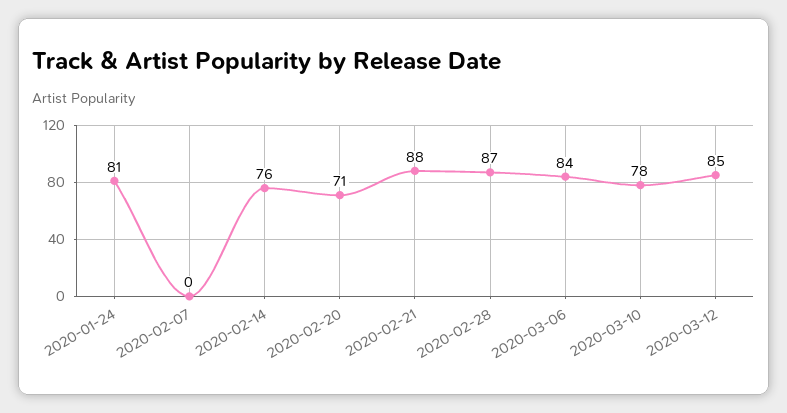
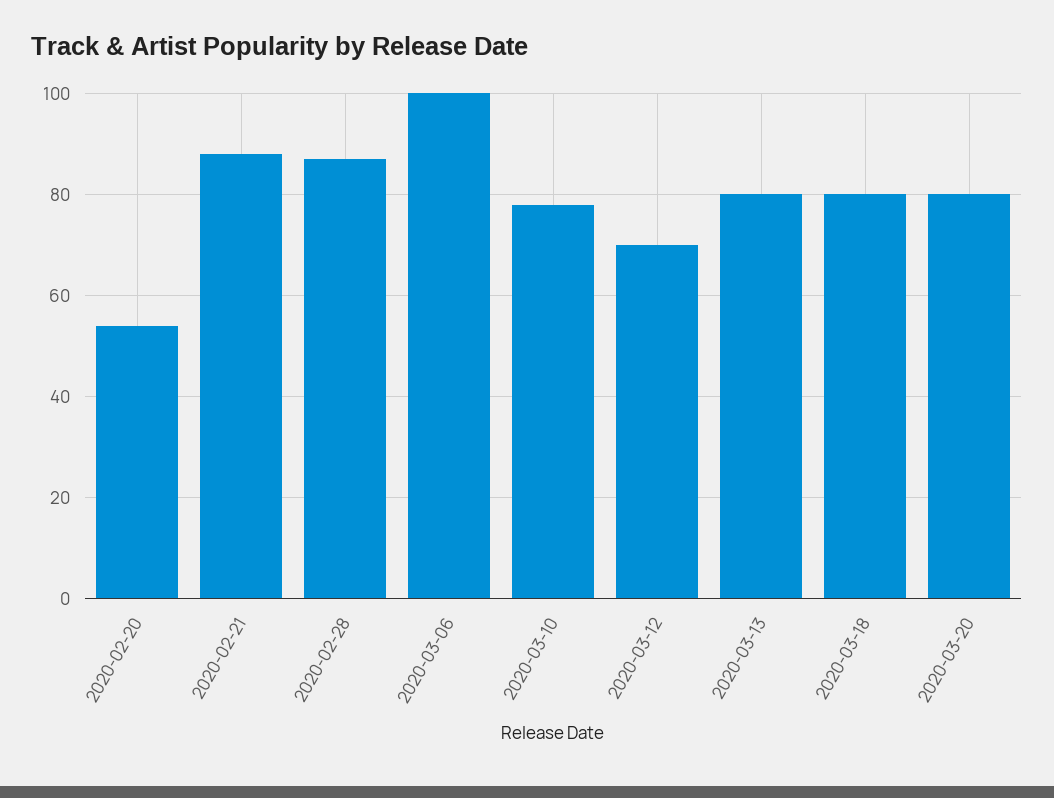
2020-01-24: 81 -> none
2020-02-07: 0 -> none
2020-02-14: 76 -> none
2020-02-20: 71 -> 55
2020-03-06: 84 -> 100
2020-03-12: 85 -> 70
2020-03-13: none -> 80
2020-03-18: none -> 80
2020-03-20: none -> 80

